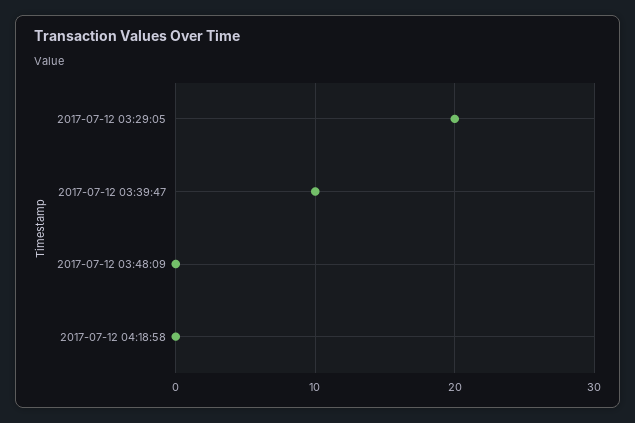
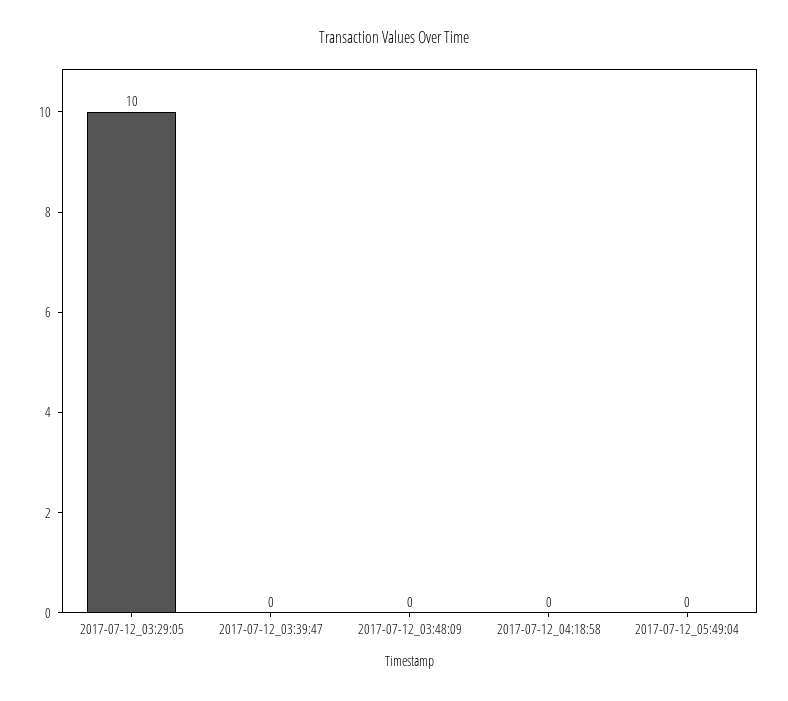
2017-07-12 03:29:05: 20 -> 10
2017-07-12 03:39:47: 10 -> 0
2017-07-12_05:49:04: none -> 0

